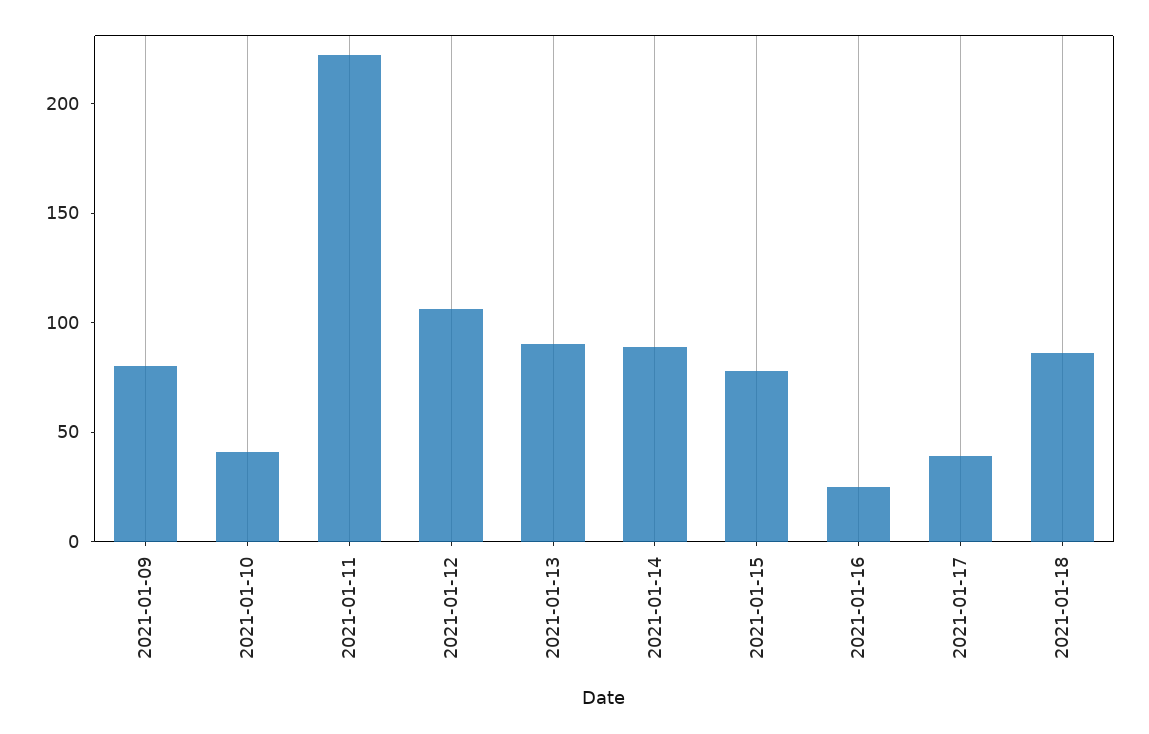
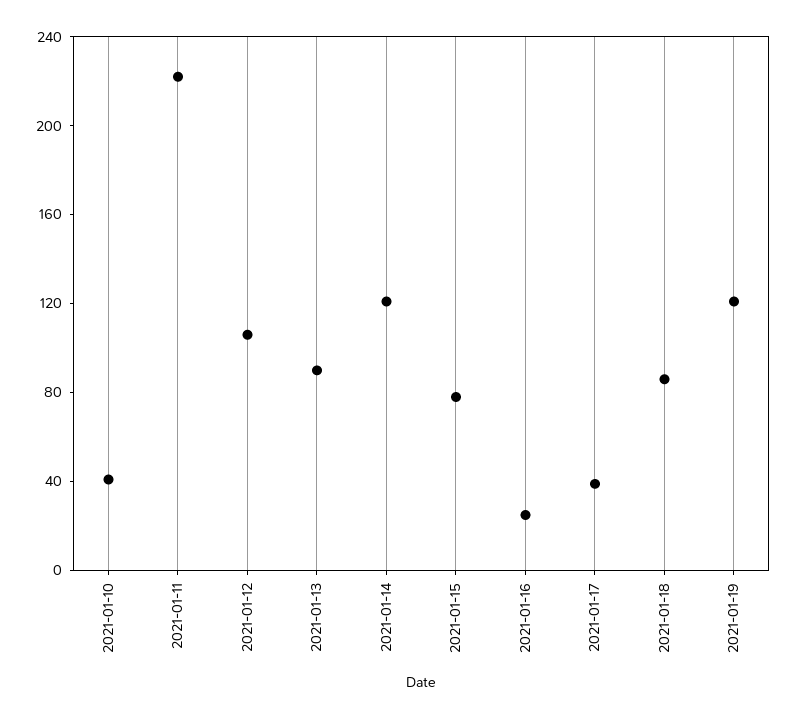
2021-01-09: 80 -> none
2021-01-14: 90 -> 120
2021-01-19: none -> 120

